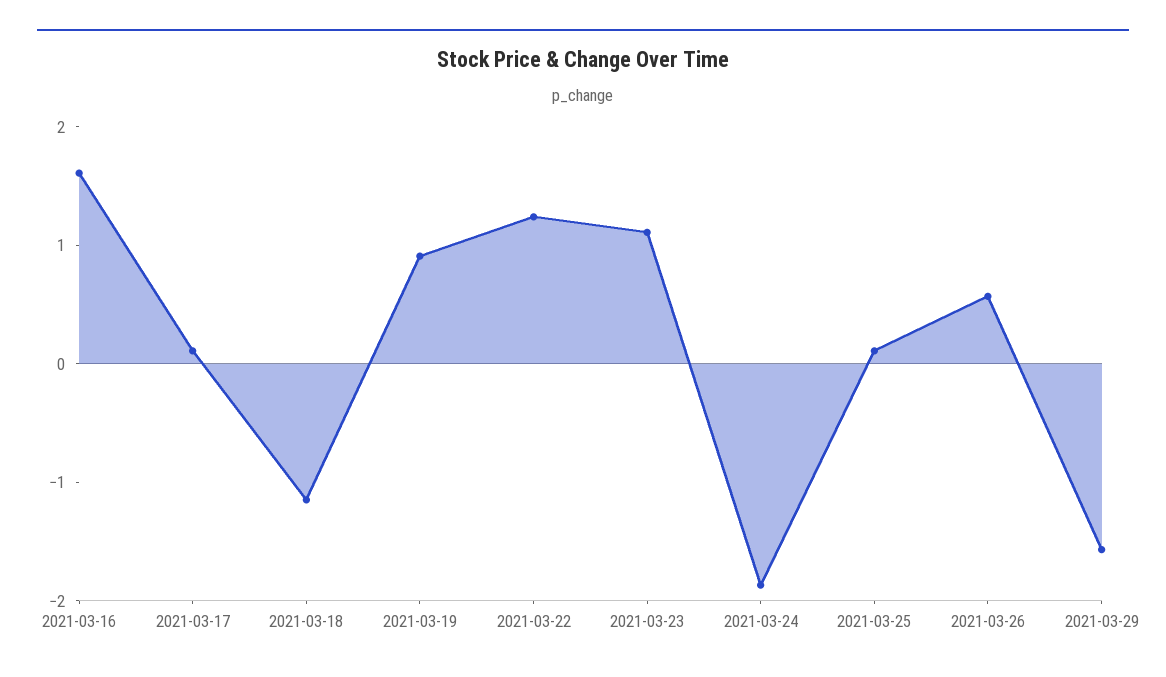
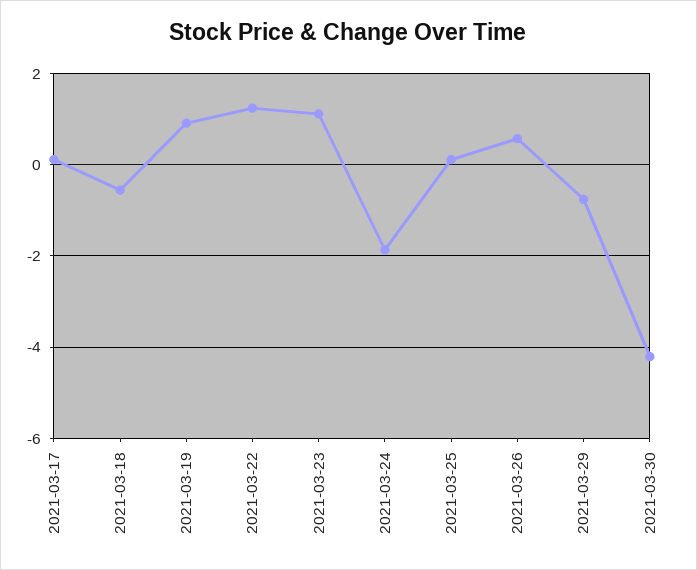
2021-03-16: 1.6 -> none
2021-03-18: -1.2 -> -0.6
2021-03-29: -1.6 -> -0.8
2021-03-30: none -> -4.2

